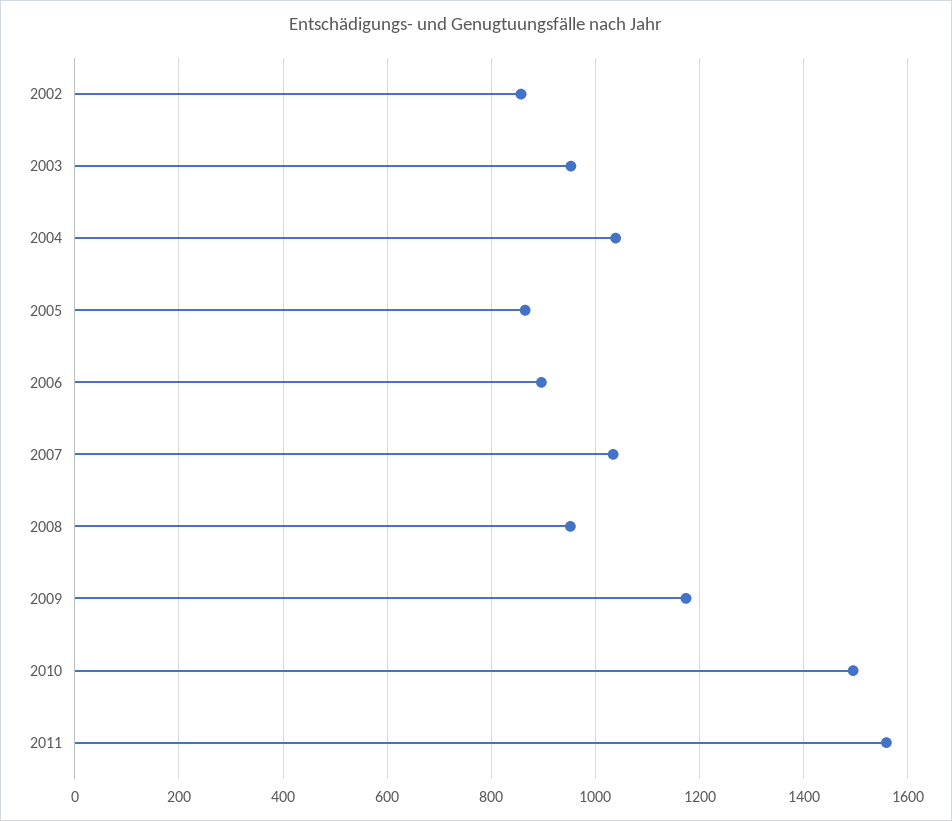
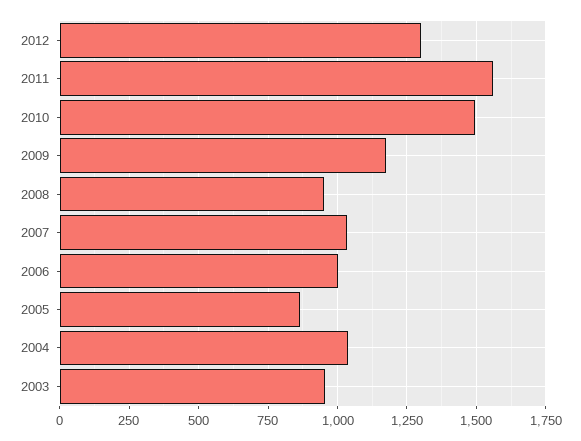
2002: 860 -> none
2006: 900 -> 1000
2012: none -> 1300

